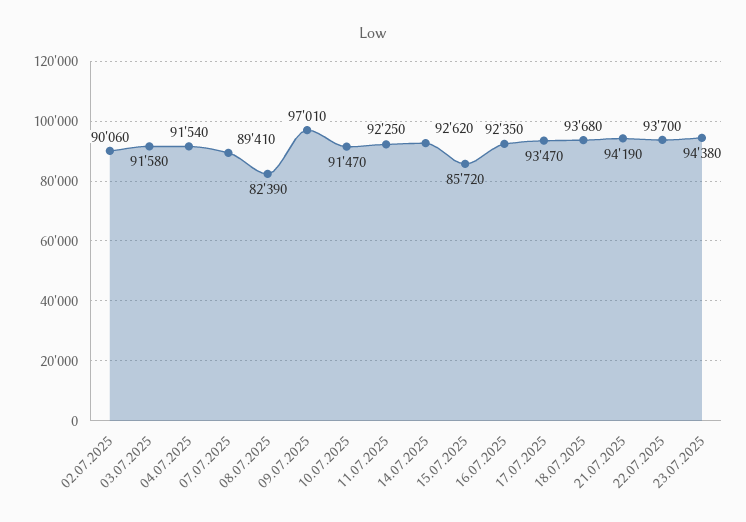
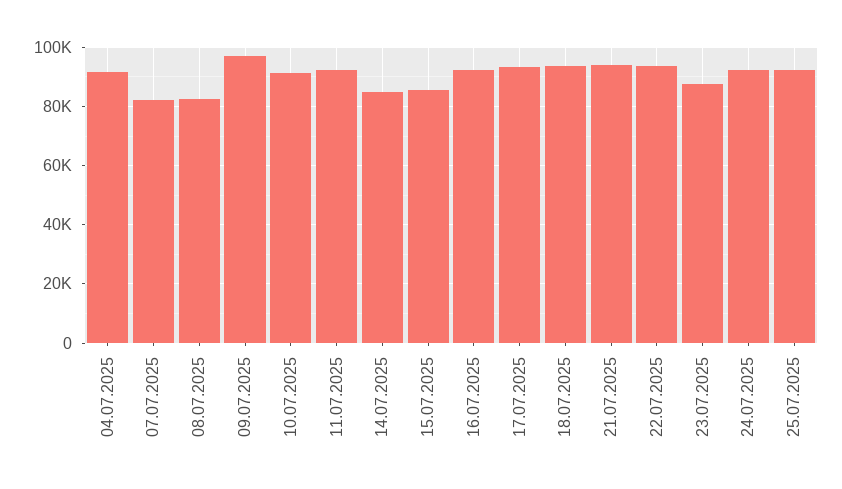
02.07.2025: 90060 -> none
03.07.2025: 91580 -> none
07.07.2025: 89410 -> 82500
14.07.2025: 92620 -> 85000
23.07.2025: 94380 -> 87500
24.07.2025: none -> 92500
25.07.2025: none -> 92500

